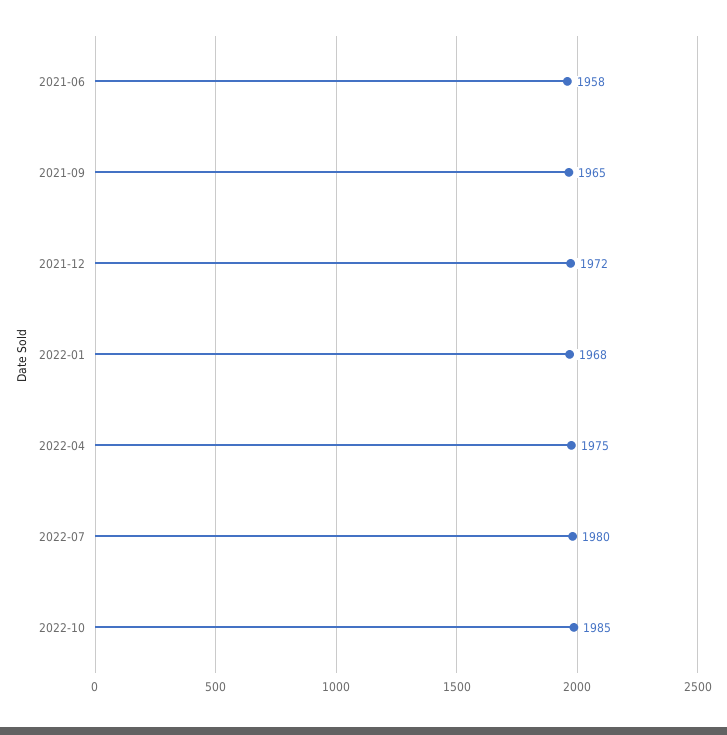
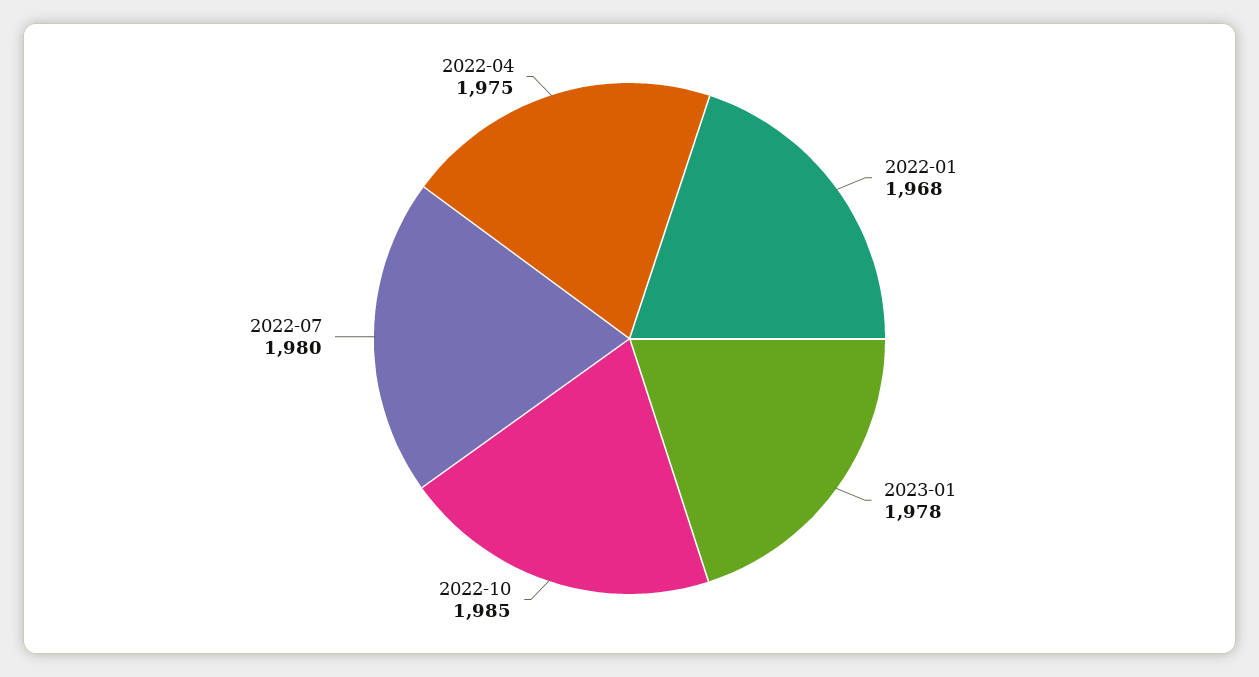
2021-06: 1958 -> none
2021-09: 1965 -> none
2021-12: 1972 -> none
2023-01: none -> 1978

